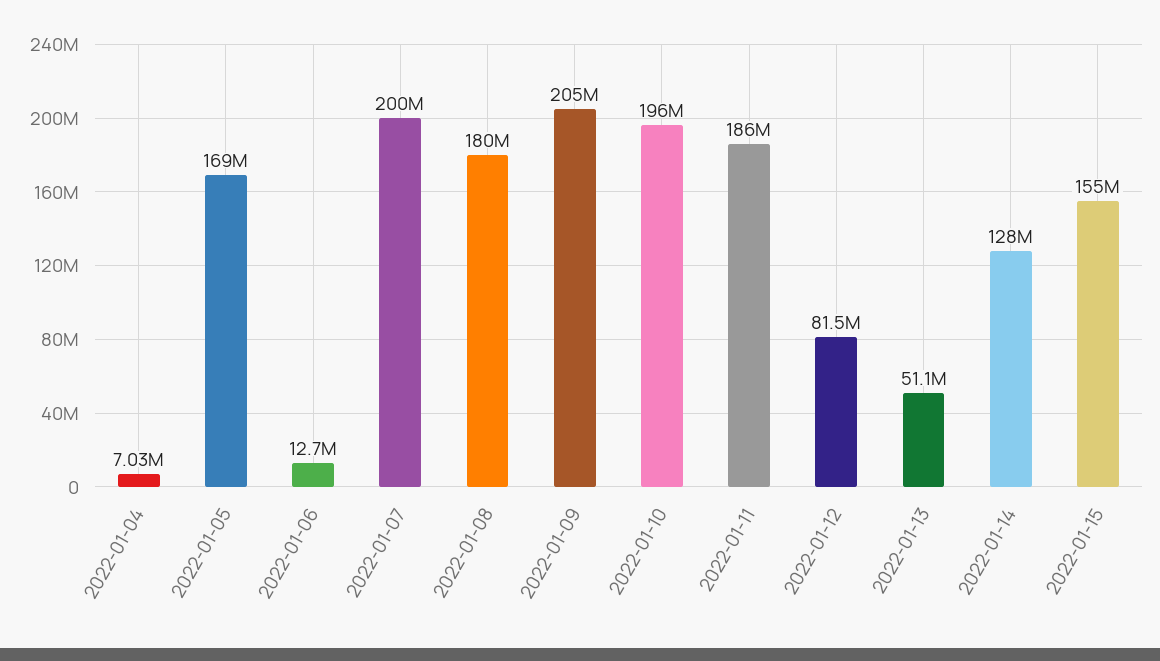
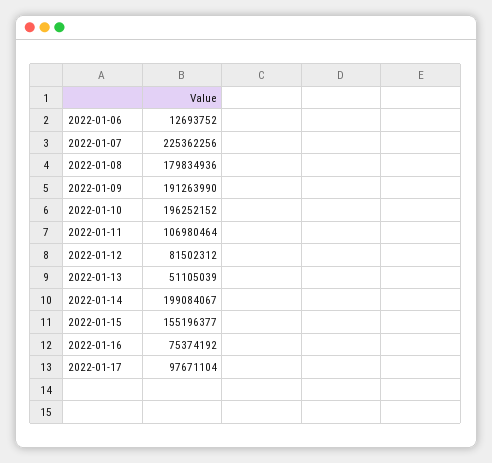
2022-01-04: 7030000 -> none
2022-01-05: 169000000 -> none
2022-01-07: 200000000 -> 225362256
2022-01-09: 205000000 -> 191263990
2022-01-11: 186000000 -> 106980464
2022-01-14: 128000000 -> 199084067
2022-01-16: none -> 75374192
2022-01-17: none -> 97671104

